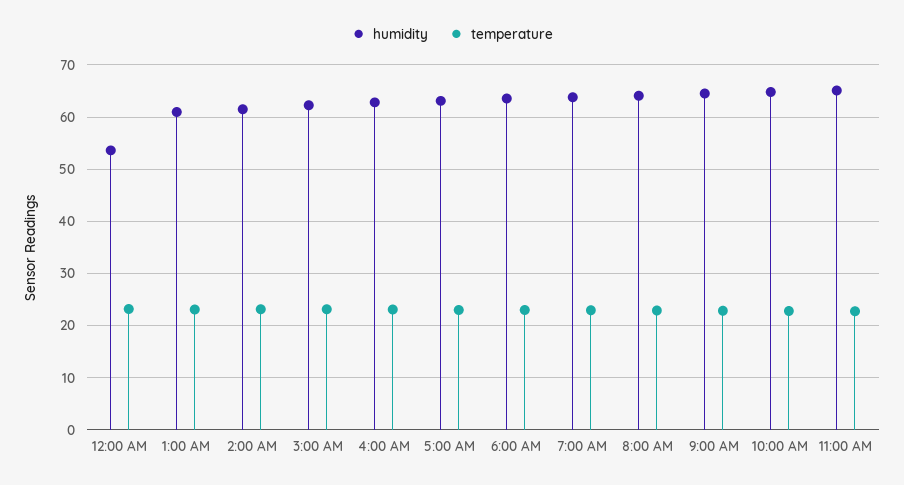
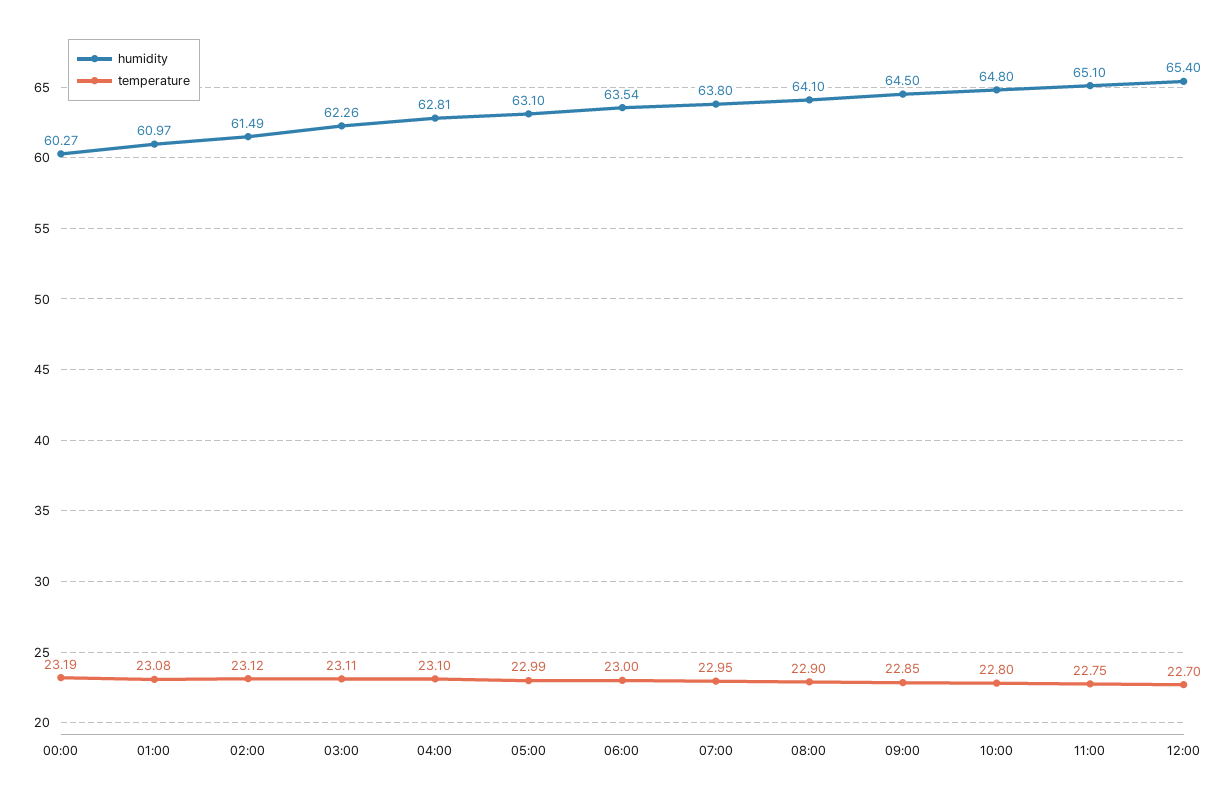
humidity, 12:00 AM: 54 -> 60.27
humidity, 12:00: none -> 65.4
temperature, 12:00: none -> 22.7

